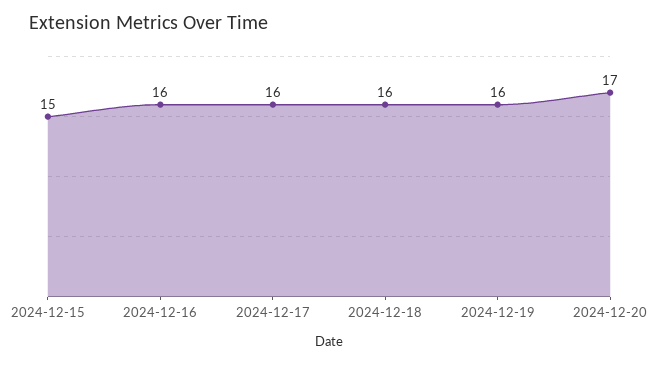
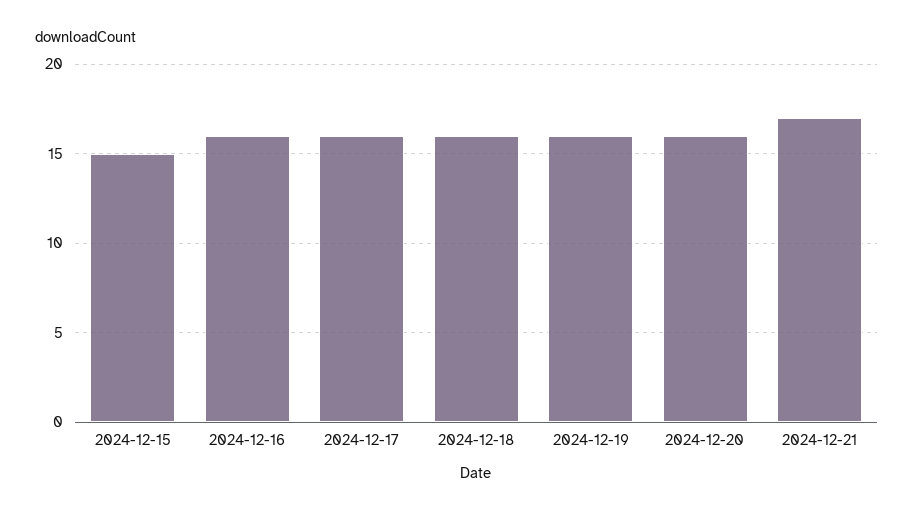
2024-12-20: 17 -> 16
2024-12-21: none -> 17

